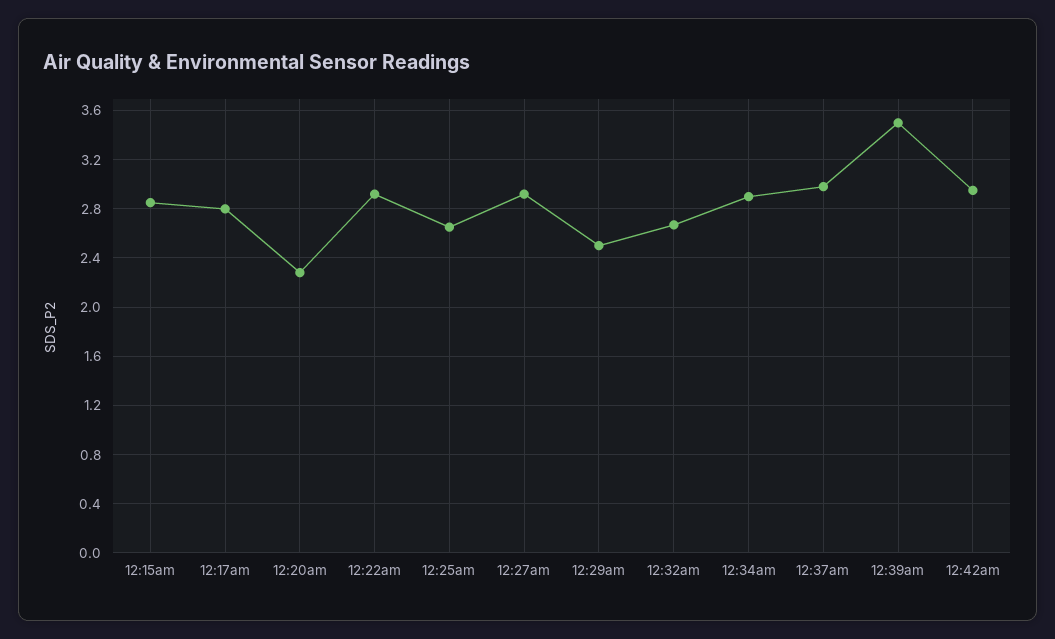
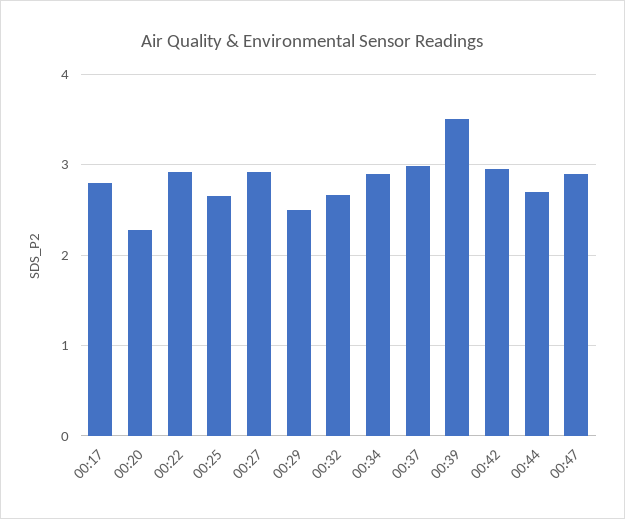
12:15am: 2.85 -> none
00:44: none -> 2.7
00:47: none -> 2.9

